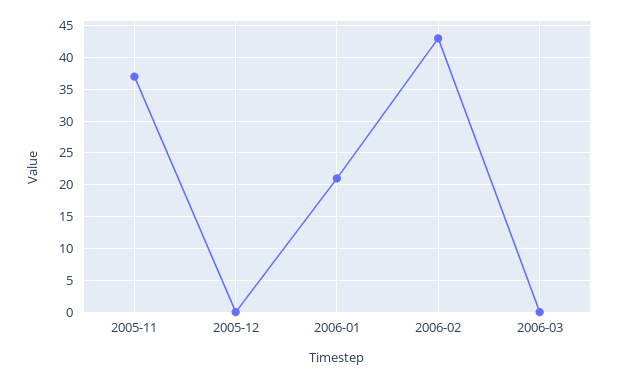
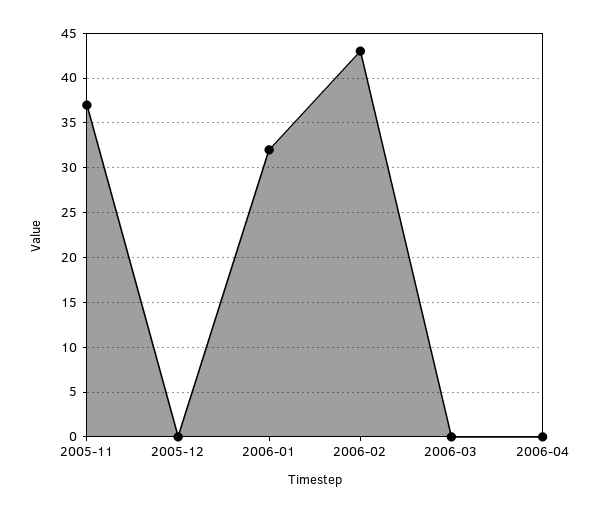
2006-01: 21 -> 32
2006-04: none -> 0

